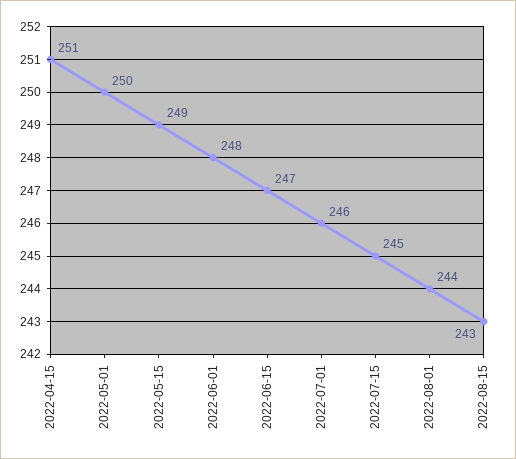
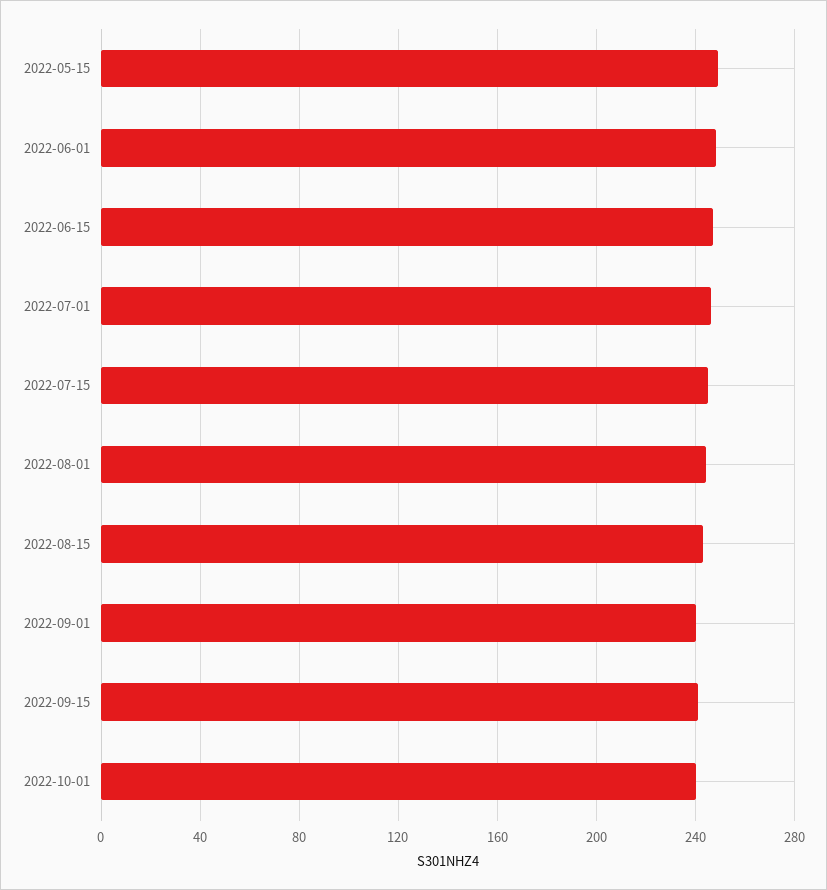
2022-04-15: 251 -> none
2022-05-01: 250 -> none
2022-09-01: none -> 240
2022-09-15: none -> 240
2022-10-01: none -> 240

